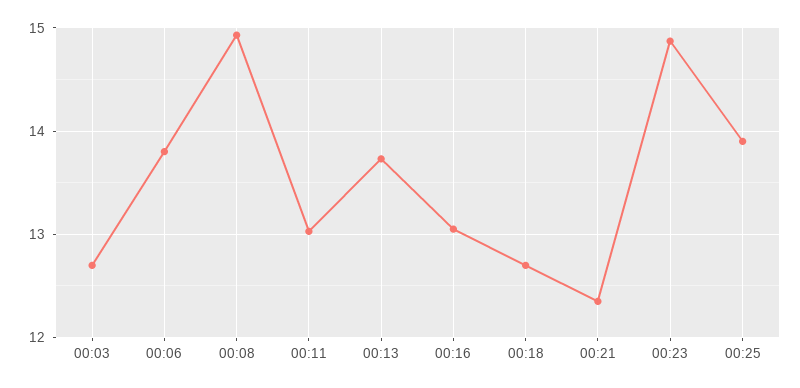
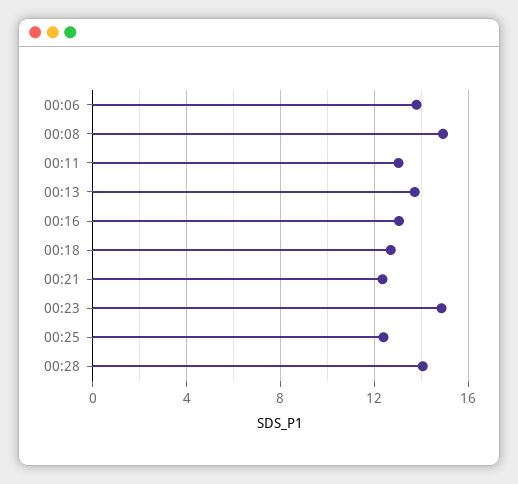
00:03: 12.7 -> none
00:25: 13.9 -> 12.5
00:28: none -> 14

